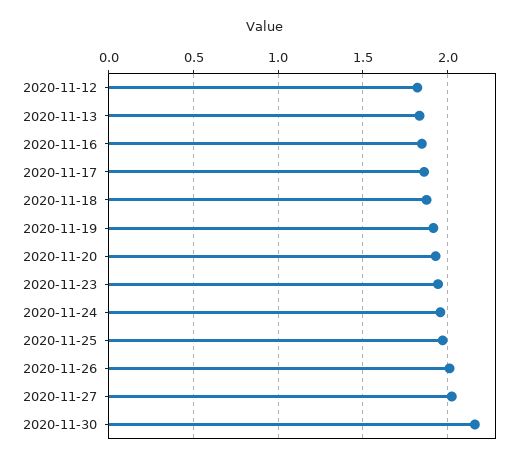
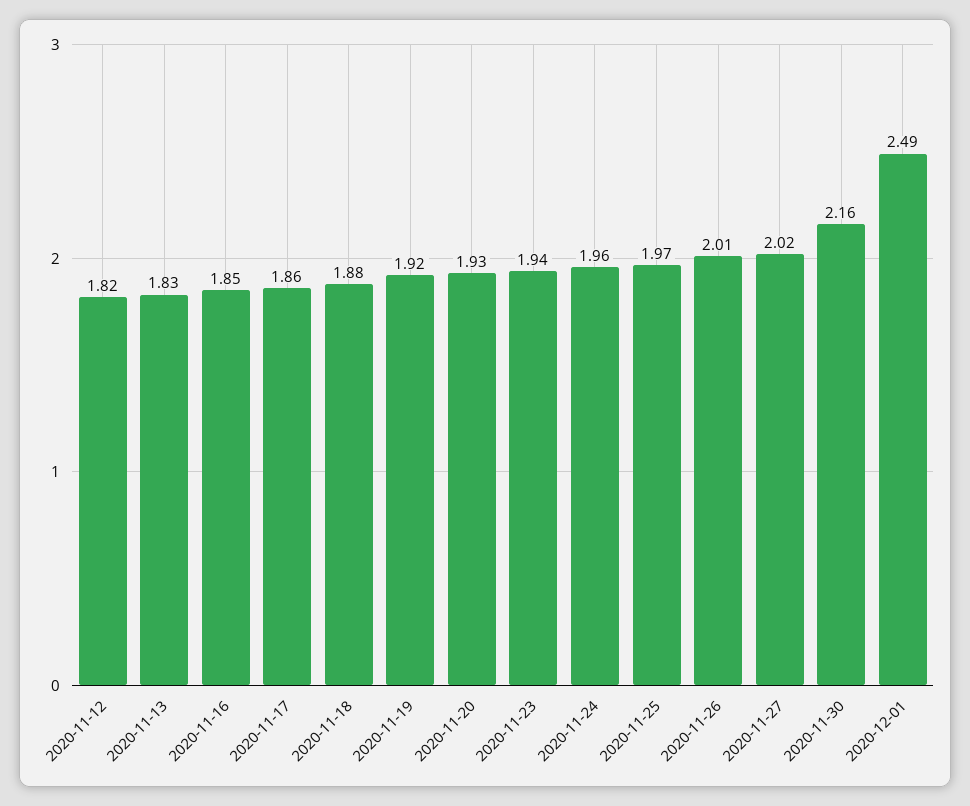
2020-12-01: none -> 2.49

